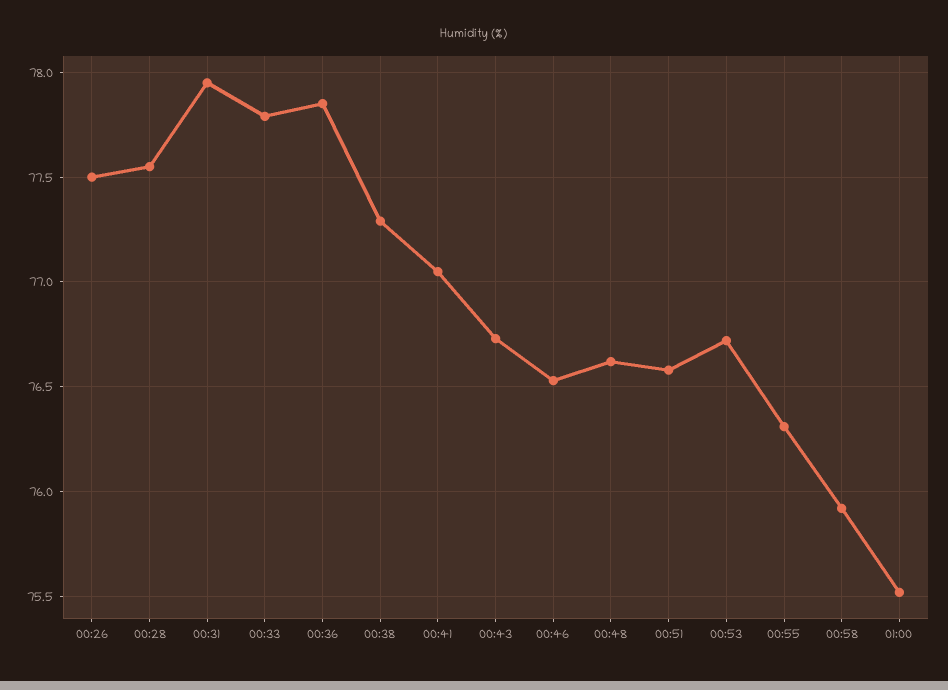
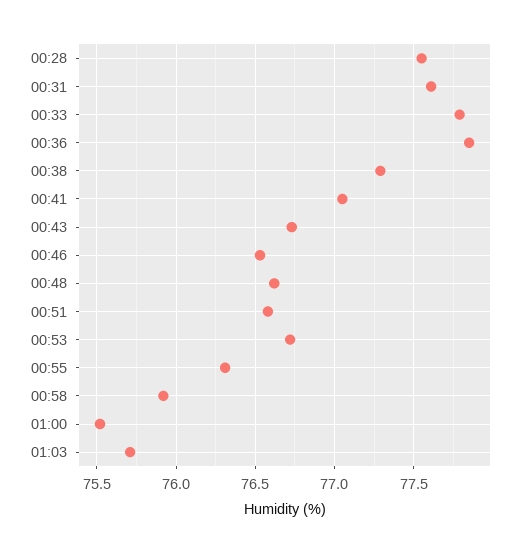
00:26: 77.5 -> none
00:31: 77.95 -> 77.6
01:03: none -> 75.7

